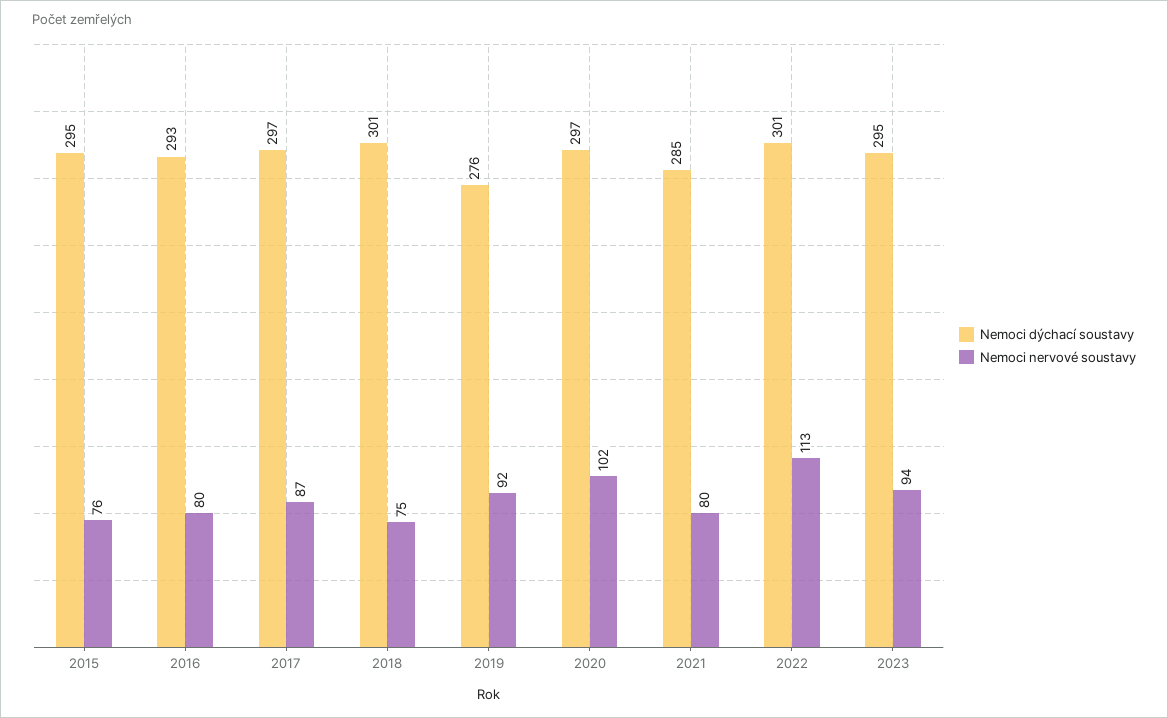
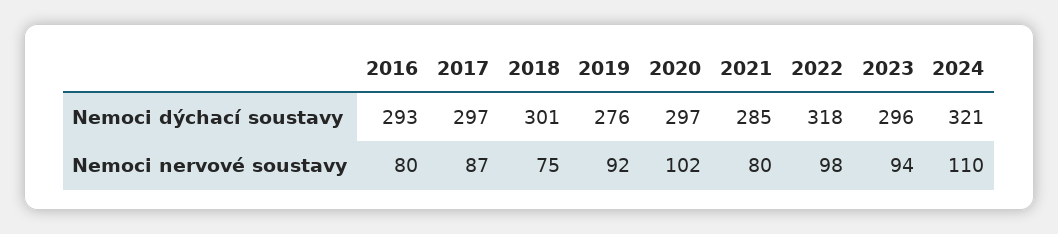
Nemoci dýchací soustavy, 2015: 295 -> none
Nemoci nervové soustavy, 2015: 76 -> none
Nemoci dýchací soustavy, 2022: 301 -> 318
Nemoci nervové soustavy, 2022: 113 -> 98
Nemoci dýchací soustavy, 2023: 295 -> 296
Nemoci dýchací soustavy, 2024: none -> 321
Nemoci nervové soustavy, 2024: none -> 110

